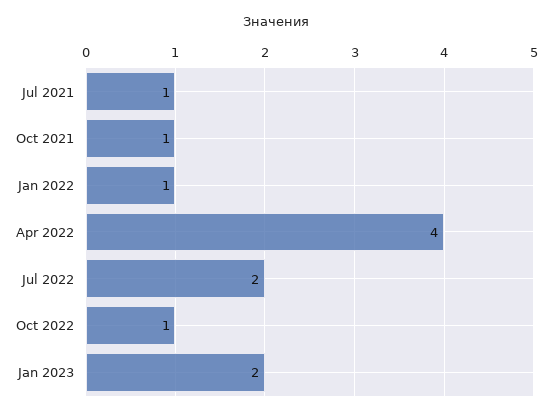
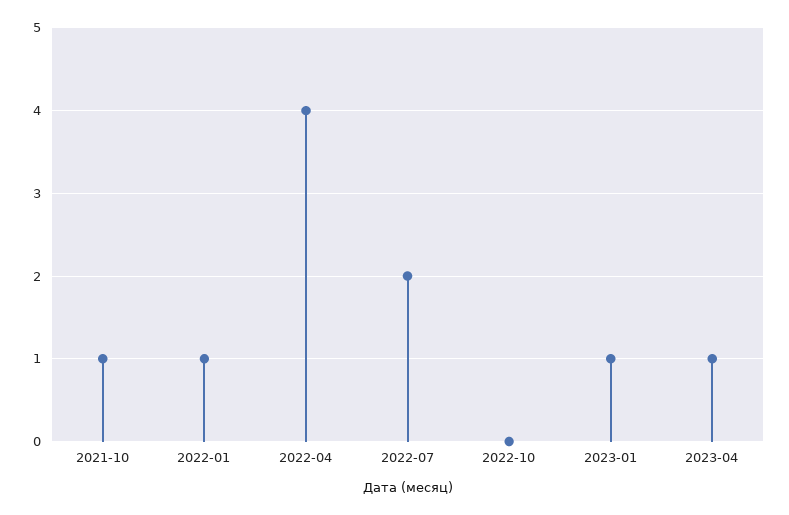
Jul 2021: 1 -> none
Oct 2022: 1 -> 0
Jan 2023: 2 -> 1
2023-04: none -> 1

